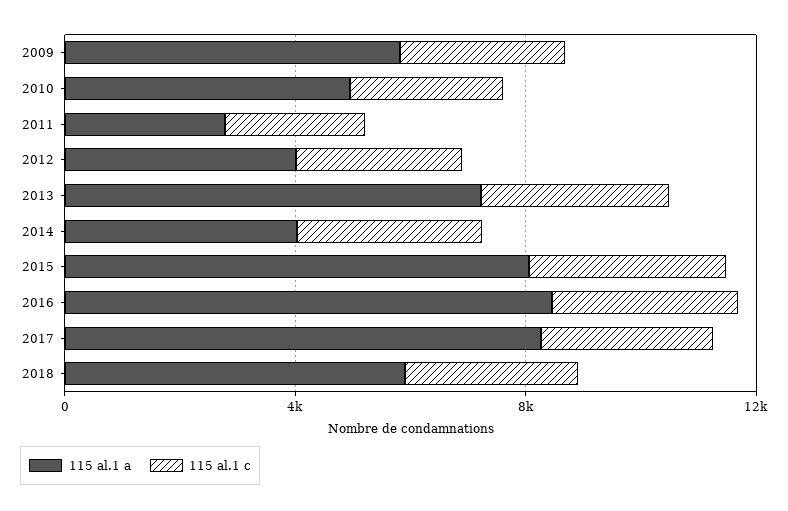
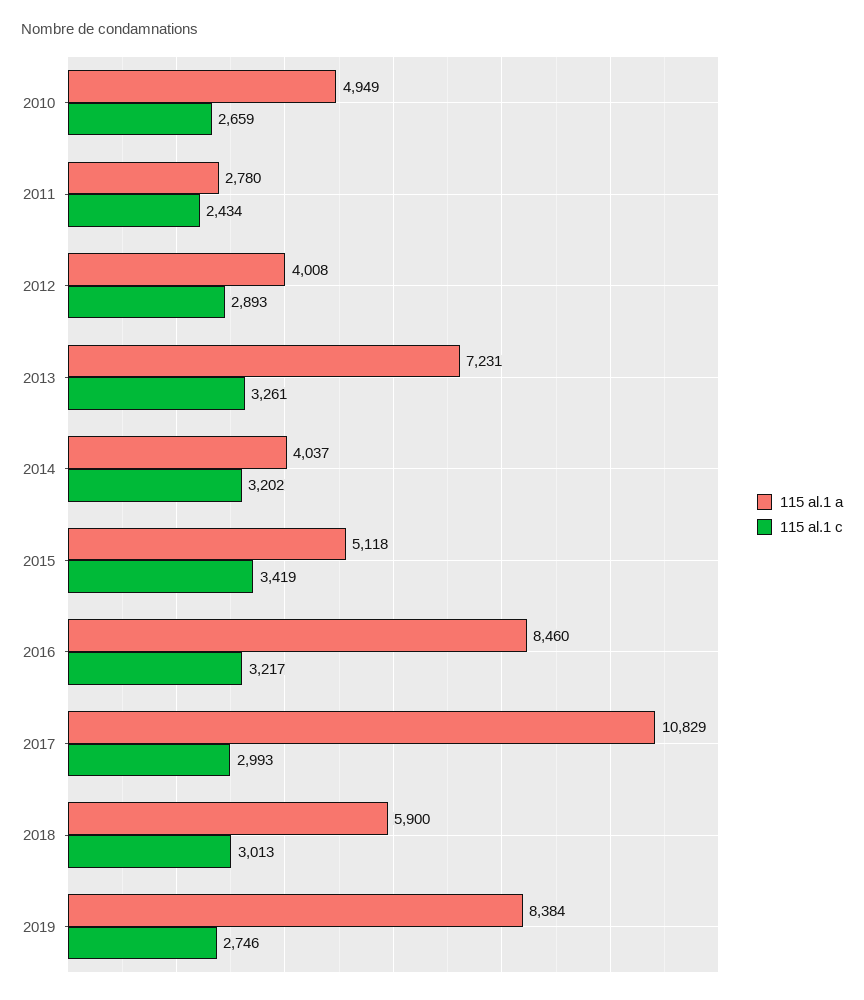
115 al.1 a, 2009: 6000 -> none
115 al.1 c, 2009: 3000 -> none
115 al.1 a, 2015: 8000 -> 5118
115 al.1 a, 2017: 8000 -> 10829
115 al.1 a, 2019: none -> 8384
115 al.1 c, 2019: none -> 2746

